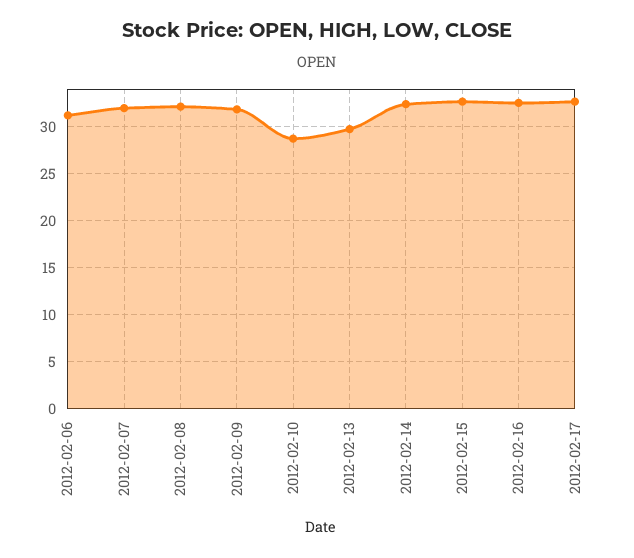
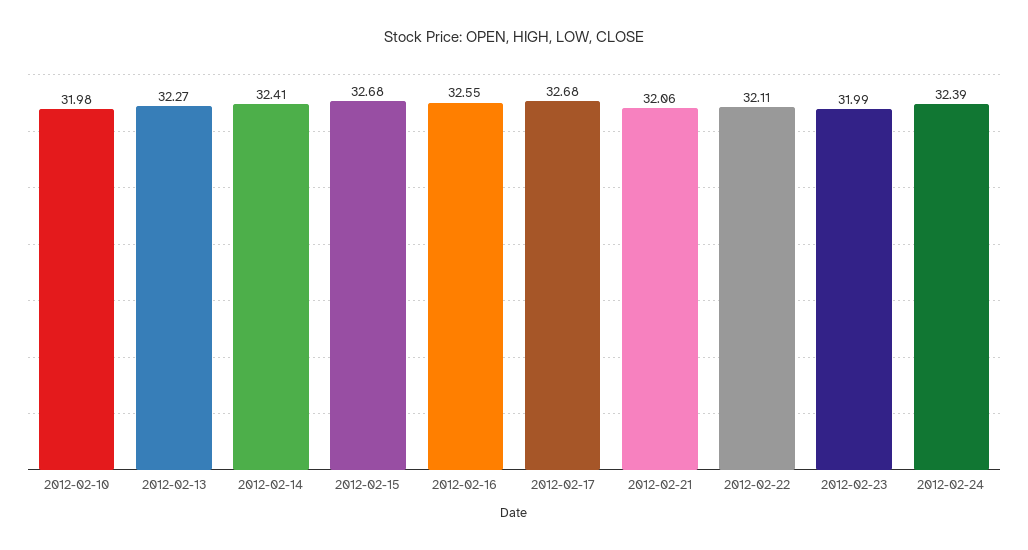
2012-02-06: 31 -> none
2012-02-07: 32 -> none
2012-02-08: 32 -> none
2012-02-09: 32 -> none
2012-02-10: 29 -> 31.98
2012-02-13: 30 -> 32.27
2012-02-21: none -> 32.06
2012-02-22: none -> 32.11
2012-02-23: none -> 31.99
2012-02-24: none -> 32.39

